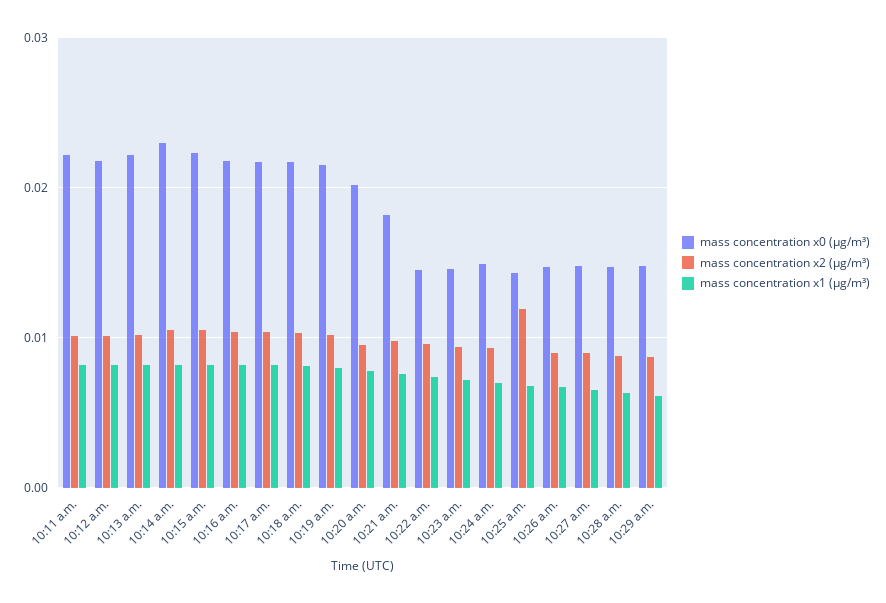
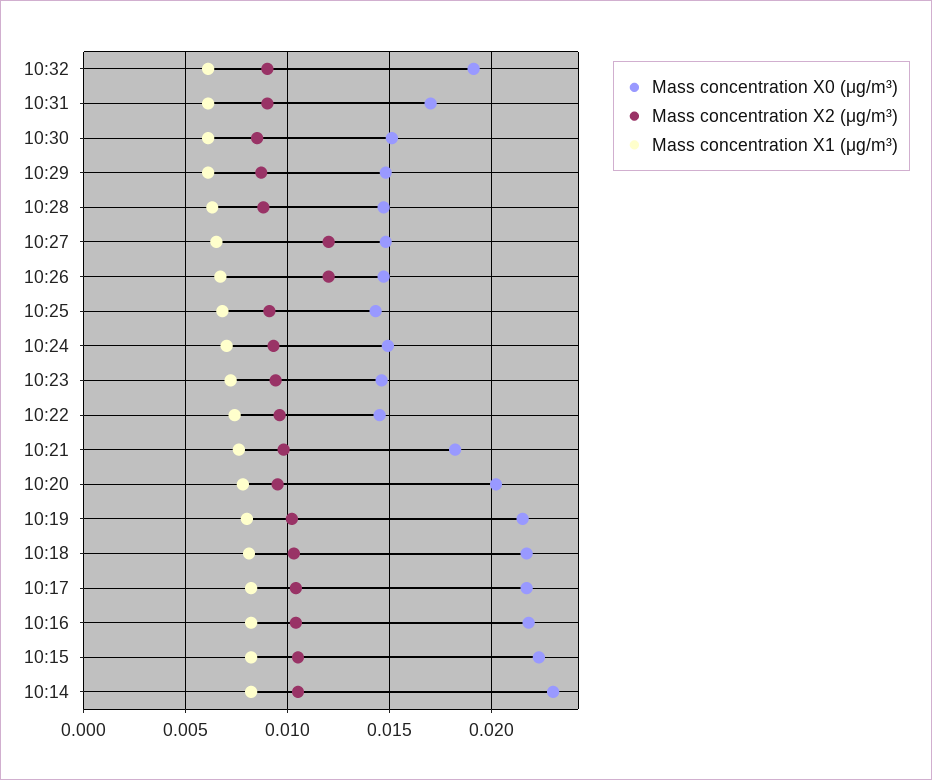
mass concentration x0 (μg/m³), 10:11 a.m.: 0.022 -> none
mass concentration x2 (μg/m³), 10:11 a.m.: 0.01 -> none
mass concentration x1 (μg/m³), 10:11 a.m.: 0.008 -> none
mass concentration x0 (μg/m³), 10:12 a.m.: 0.022 -> none
mass concentration x2 (μg/m³), 10:12 a.m.: 0.01 -> none
mass concentration x1 (μg/m³), 10:12 a.m.: 0.008 -> none
mass concentration x0 (μg/m³), 10:13 a.m.: 0.022 -> none
mass concentration x2 (μg/m³), 10:13 a.m.: 0.01 -> none
mass concentration x1 (μg/m³), 10:13 a.m.: 0.008 -> none
mass concentration x2 (μg/m³), 10:25 a.m.: 0.012 -> 0.009
mass concentration x2 (μg/m³), 10:26 a.m.: 0.009 -> 0.012
mass concentration x2 (μg/m³), 10:27 a.m.: 0.009 -> 0.012
mass concentration x0 (μg/m³), 10:32: none -> 0.019
mass concentration x2 (μg/m³), 10:32: none -> 0.009
mass concentration x1 (μg/m³), 10:32: none -> 0.006
mass concentration x0 (μg/m³), 10:31: none -> 0.017
mass concentration x2 (μg/m³), 10:31: none -> 0.009
mass concentration x1 (μg/m³), 10:31: none -> 0.006
mass concentration x0 (μg/m³), 10:30: none -> 0.015
mass concentration x2 (μg/m³), 10:30: none -> 0.0085
mass concentration x1 (μg/m³), 10:30: none -> 0.006

